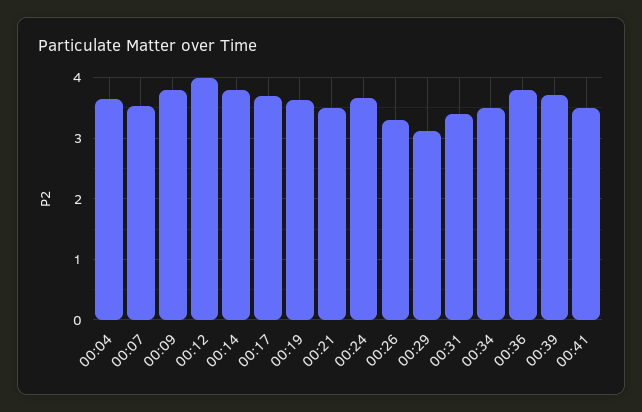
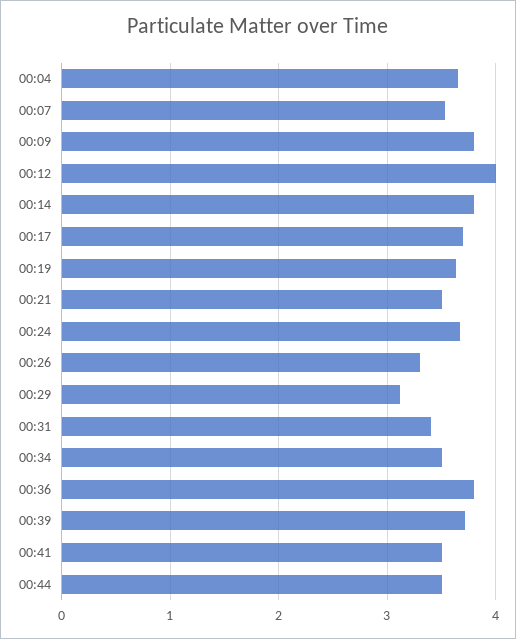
00:44: none -> 3.5

